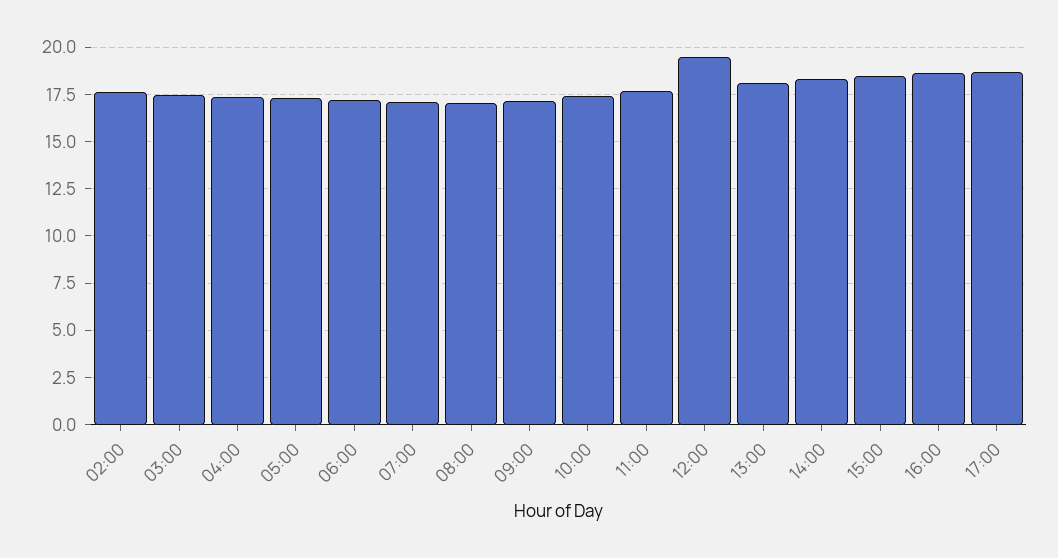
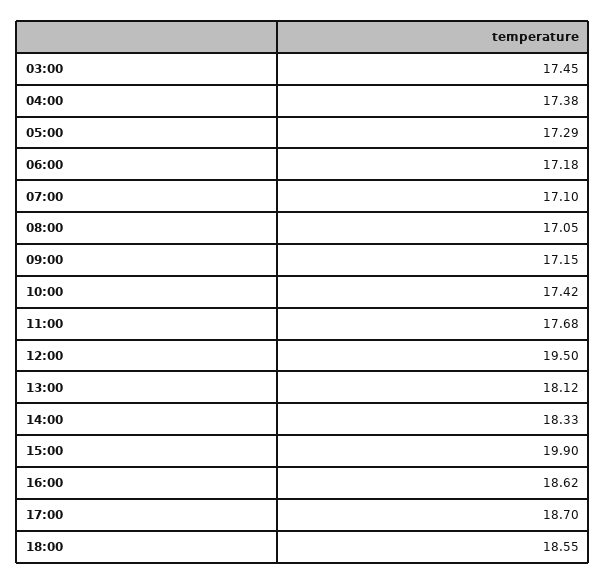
02:00: 17.5 -> none
15:00: 18.5 -> 19.9
18:00: none -> 18.55

